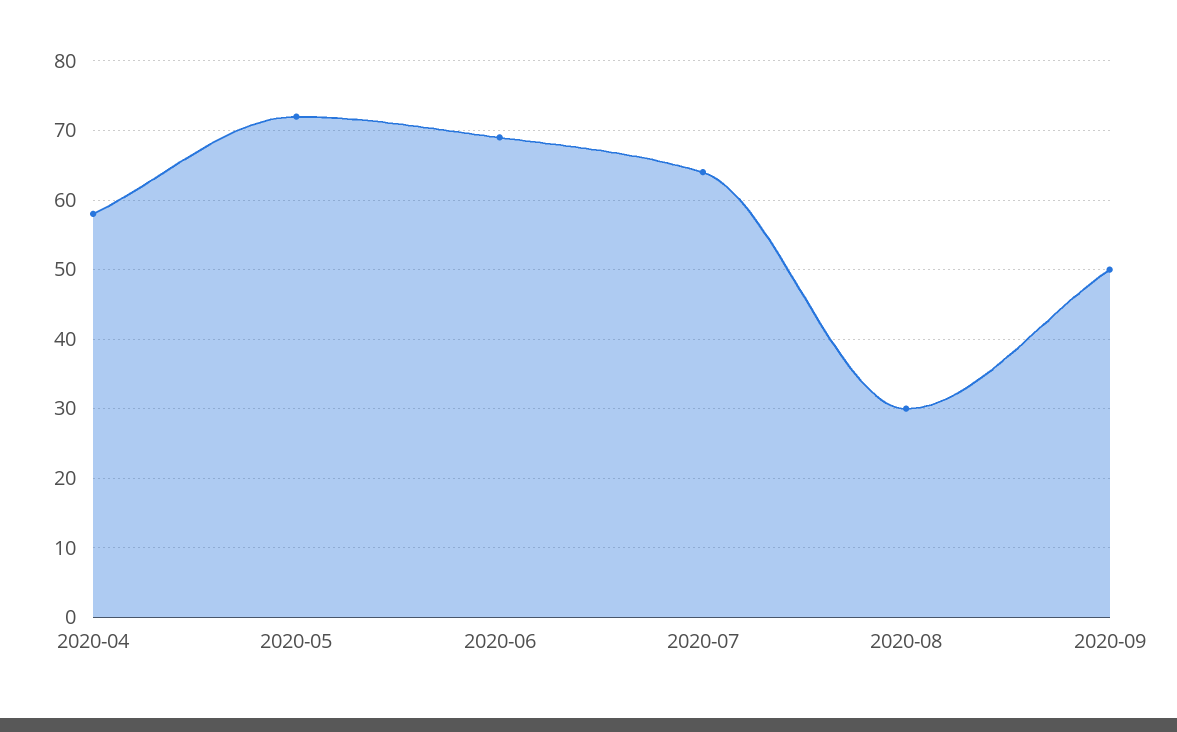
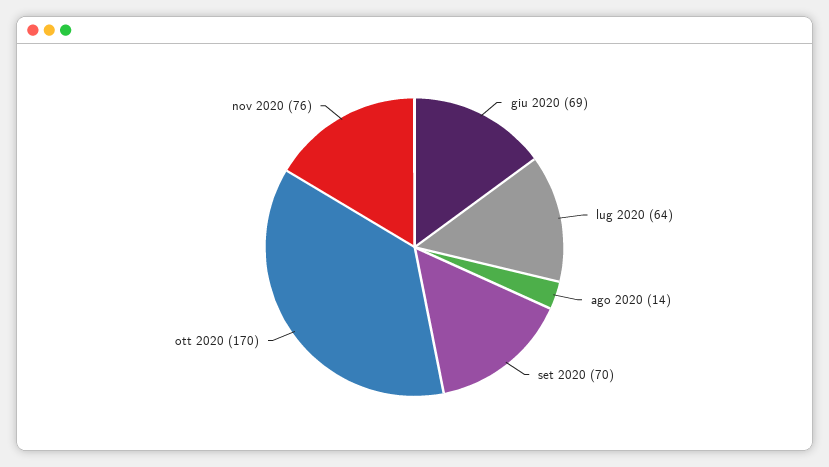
2020-04: 58 -> none
2020-05: 72 -> none
2020-08: 30 -> 14
2020-09: 50 -> 70
ott 2020: none -> 170
nov 2020: none -> 76

